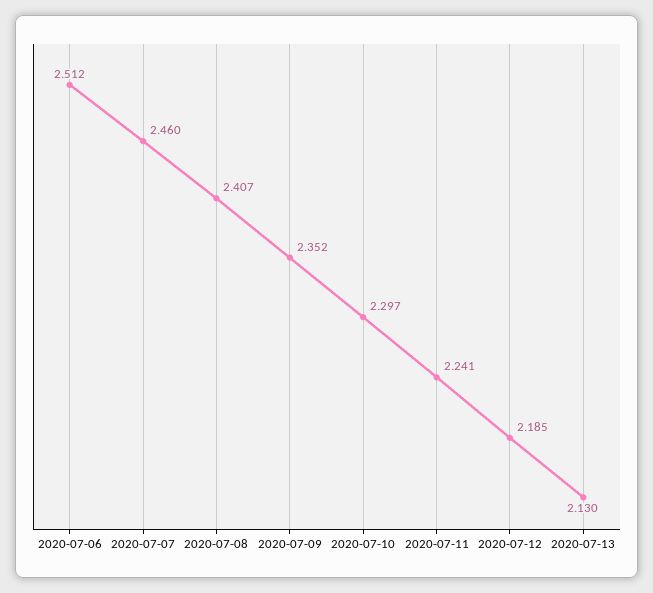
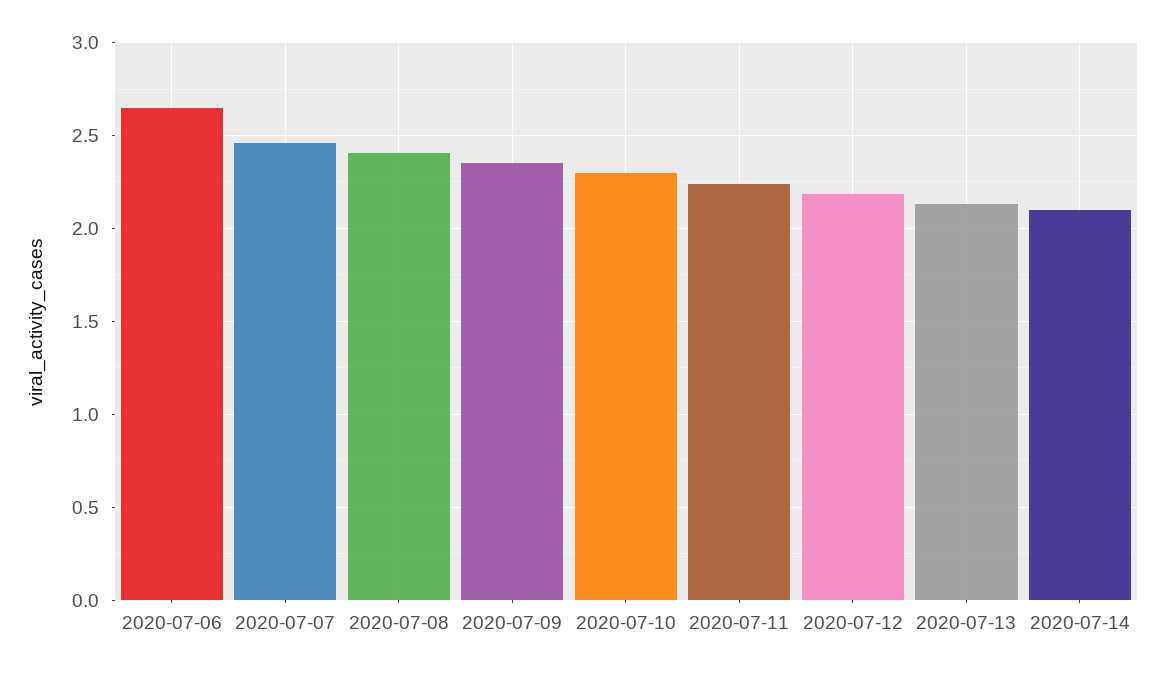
2020-07-06: 2.512 -> 2.65
2020-07-14: none -> 2.1

